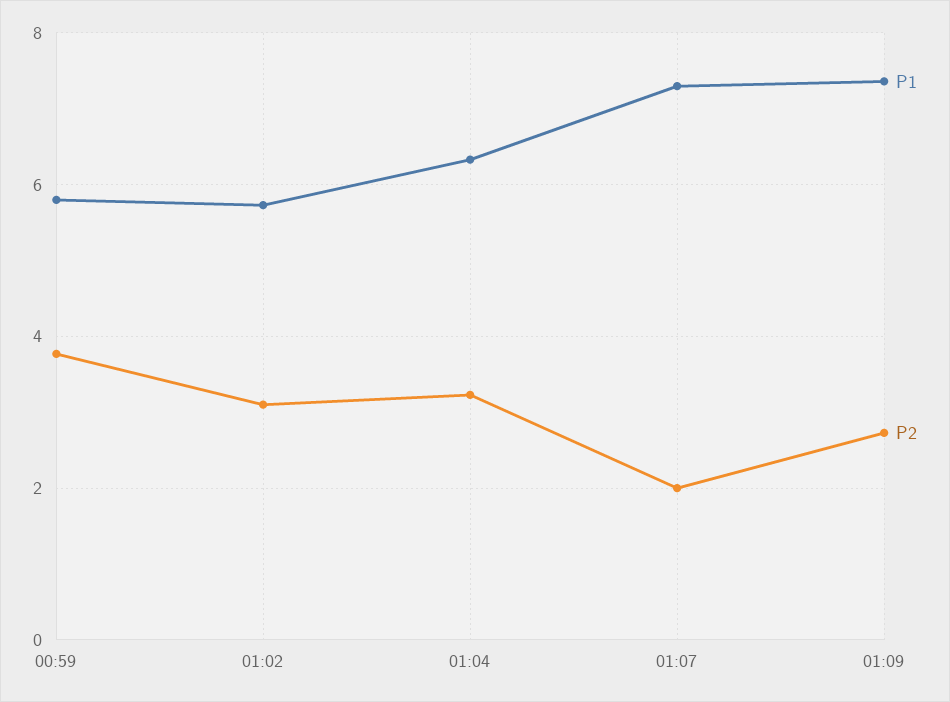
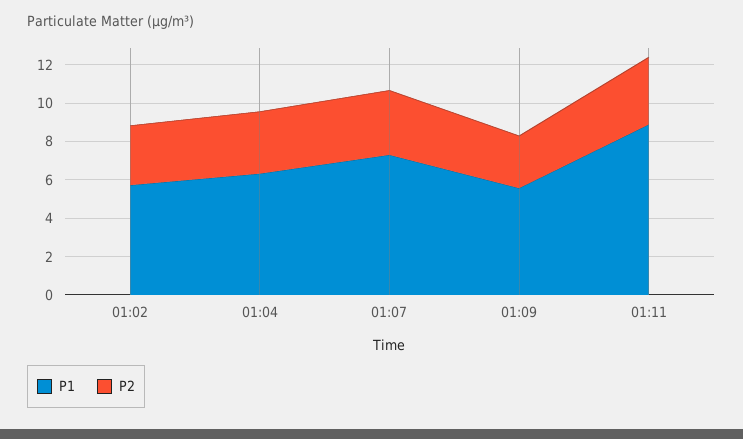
P1, 00:59: 5.8 -> none
P2, 00:59: 3.8 -> none
P2, 01:07: 2 -> 3.5
P1, 01:09: 7.4 -> 5.5
P1, 01:11: none -> 9
P2, 01:11: none -> 3.5

